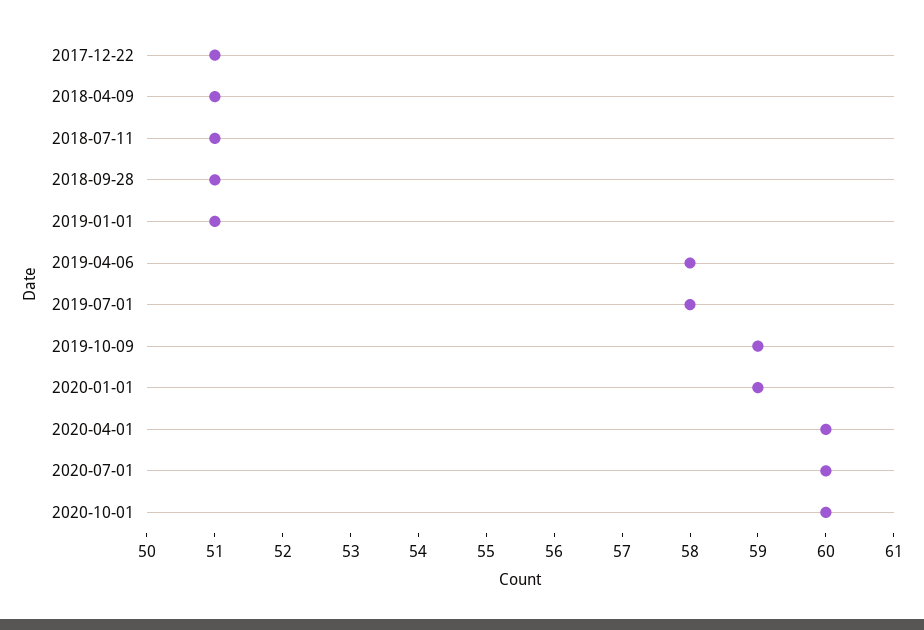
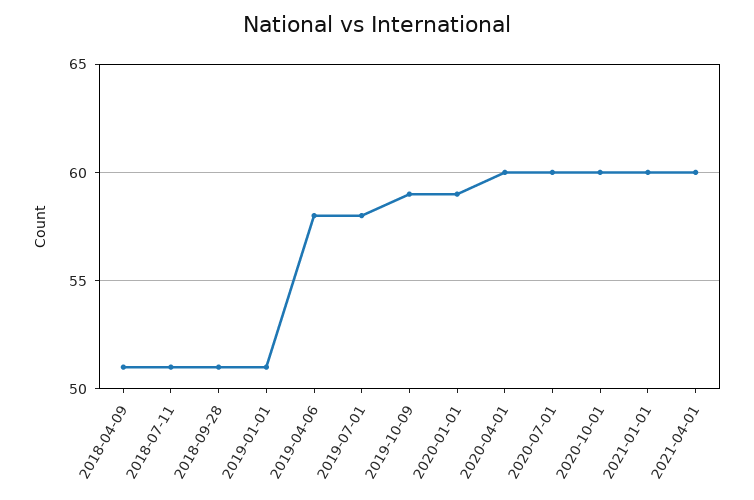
2017-12-22: 51 -> none
2021-01-01: none -> 60
2021-04-01: none -> 60

